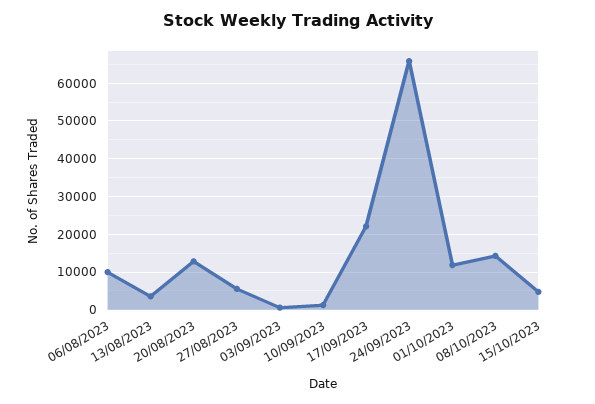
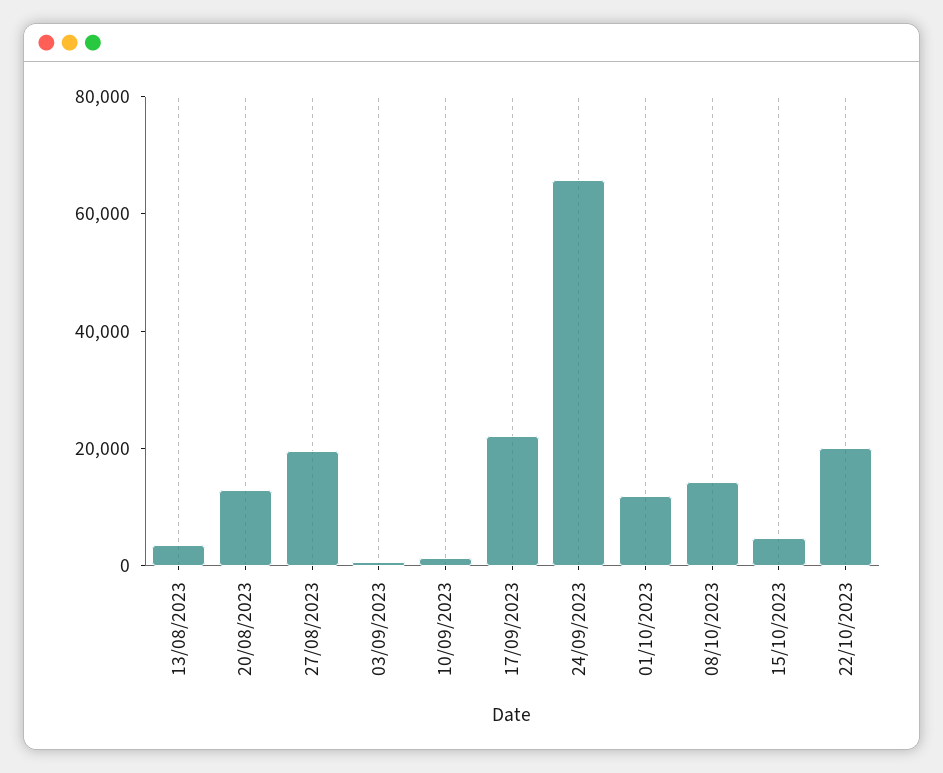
06/08/2023: 10000 -> none
27/08/2023: 6000 -> 20000
22/10/2023: none -> 20000

